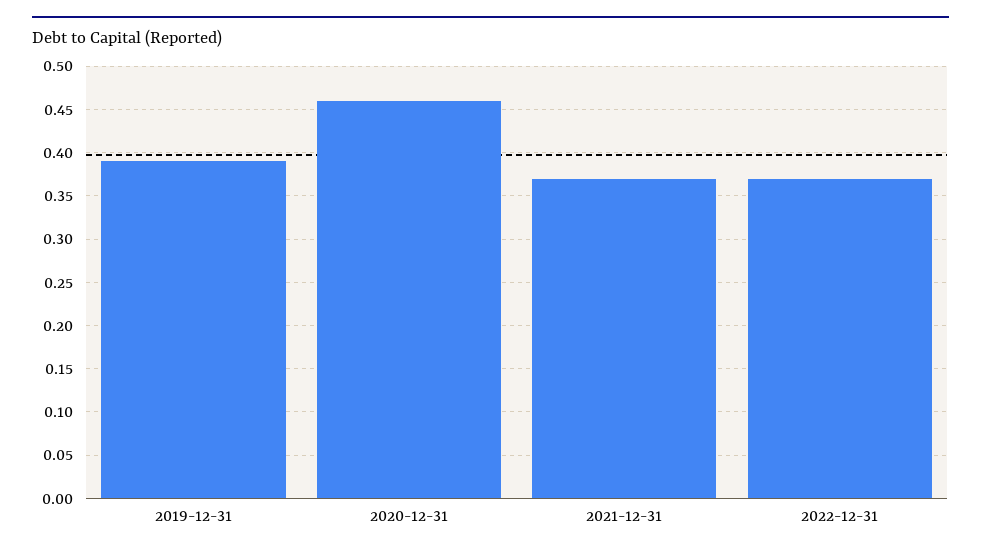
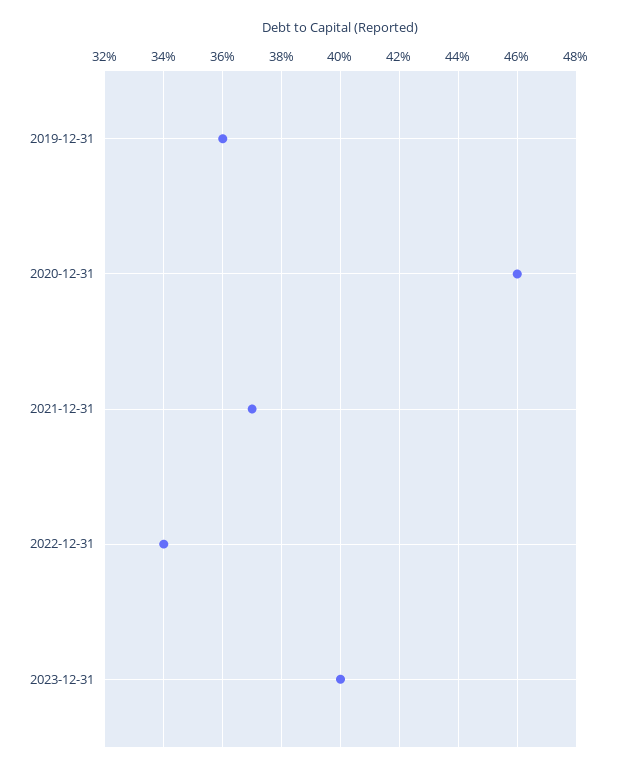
2019-12-31: 0.39 -> 0.36
2022-12-31: 0.37 -> 0.34
2023-12-31: none -> 0.4

